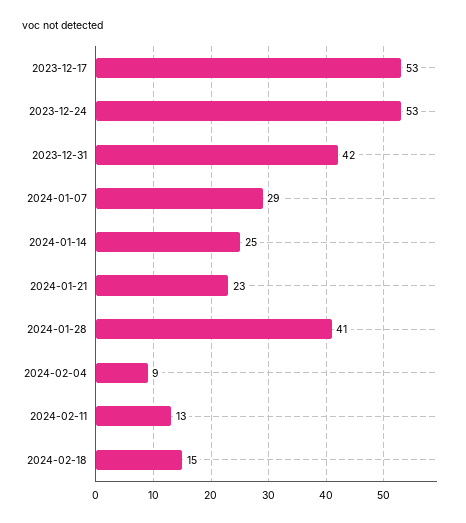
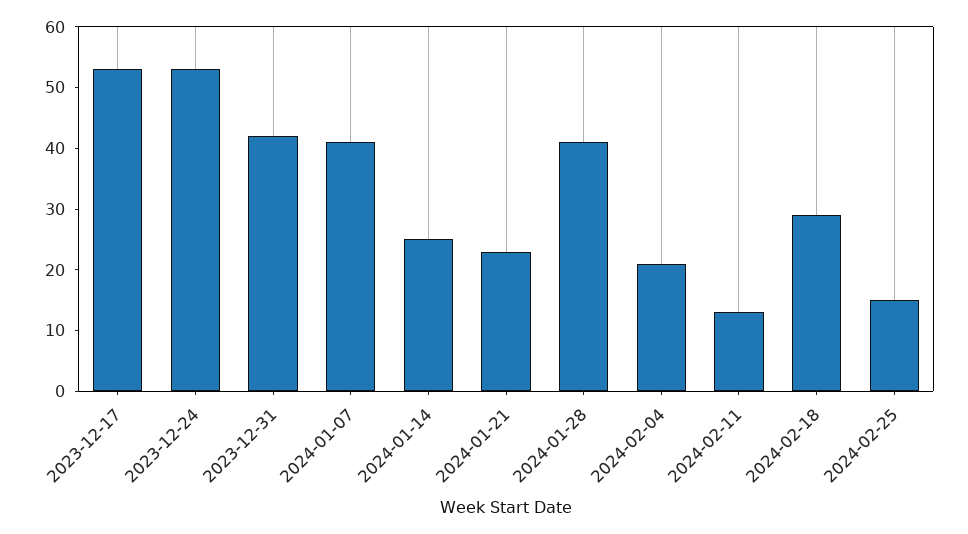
2024-01-07: 29 -> 40
2024-02-04: 9 -> 20
2024-02-18: 15 -> 30
2024-02-25: none -> 15

